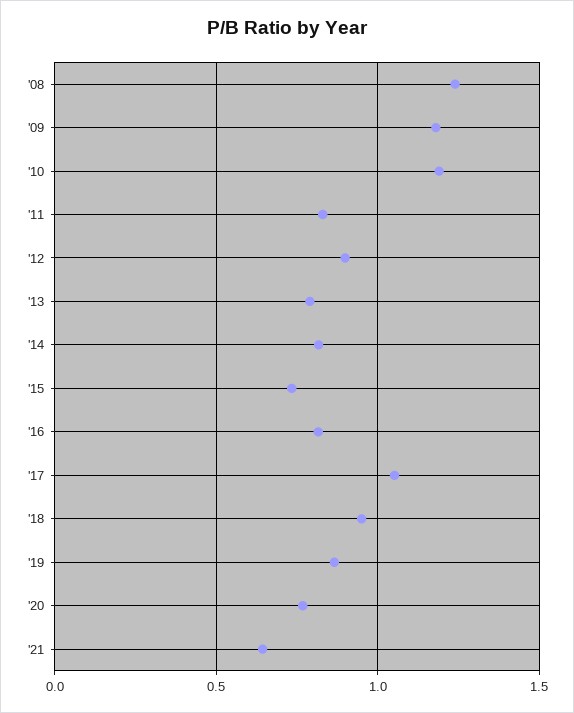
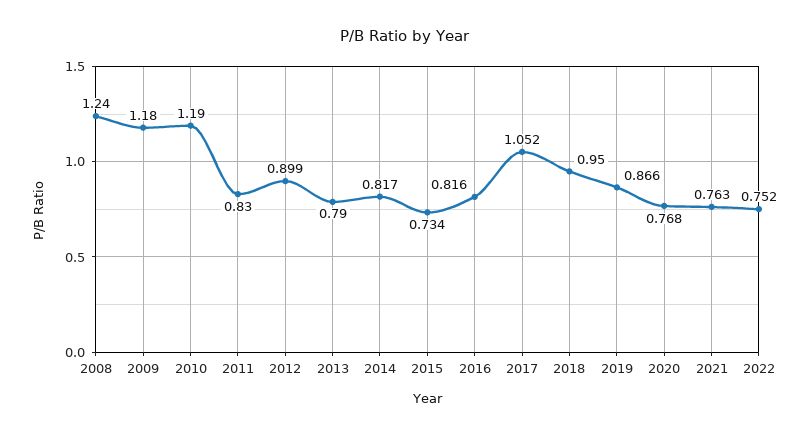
'21: 0.65 -> 0.763
2022: none -> 0.752

